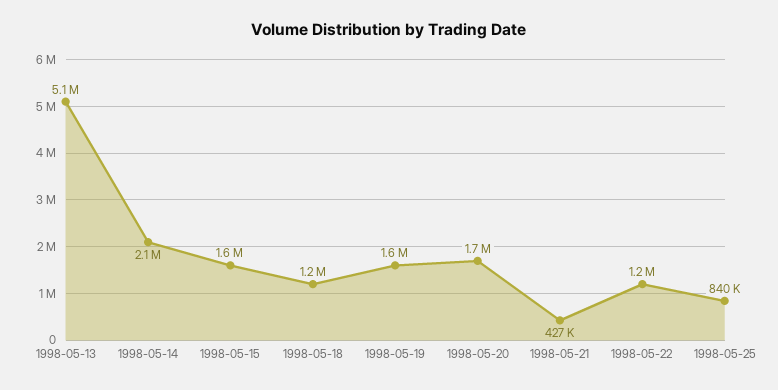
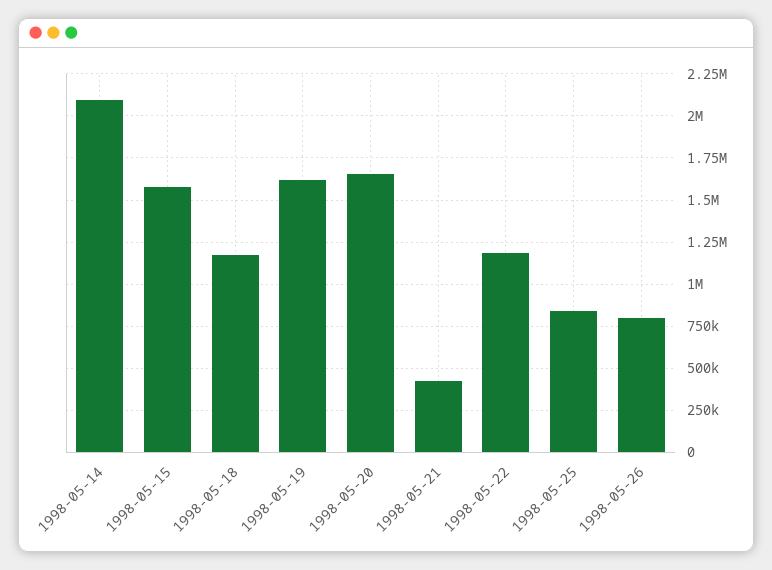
1998-05-13: 5100000 -> none
1998-05-26: none -> 800000

